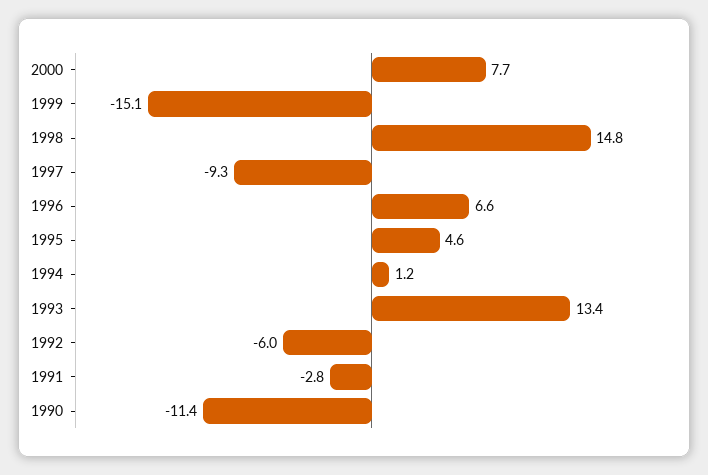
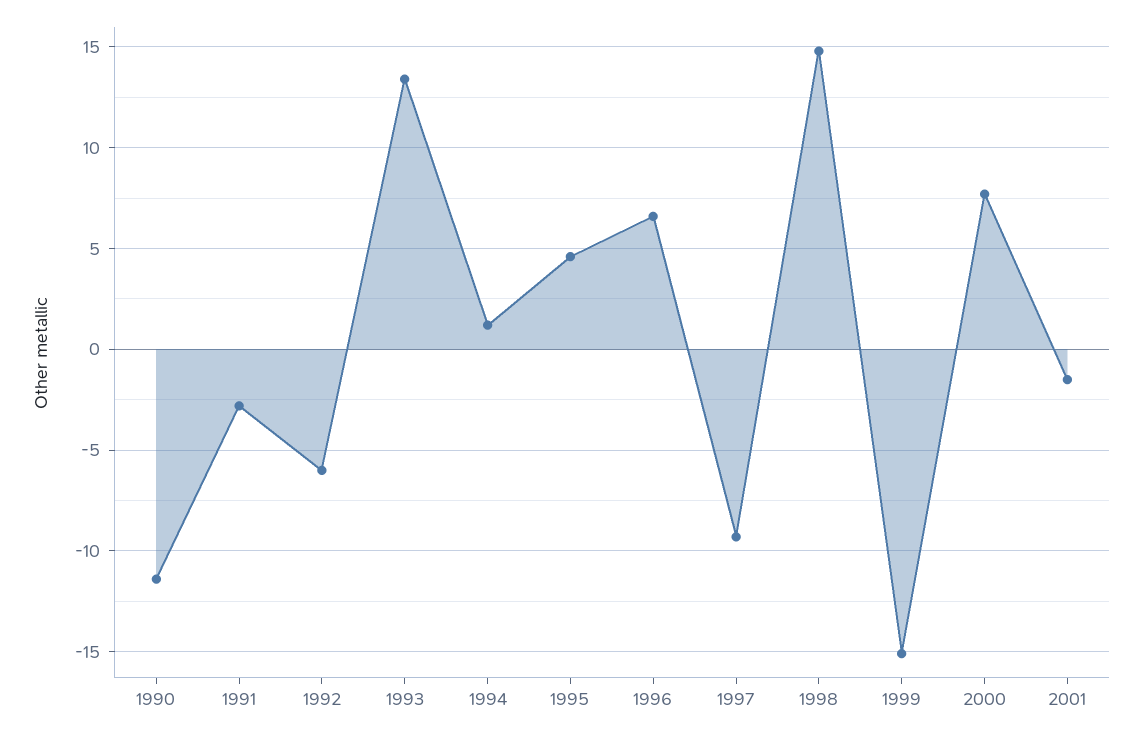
2001: none -> -1.5

